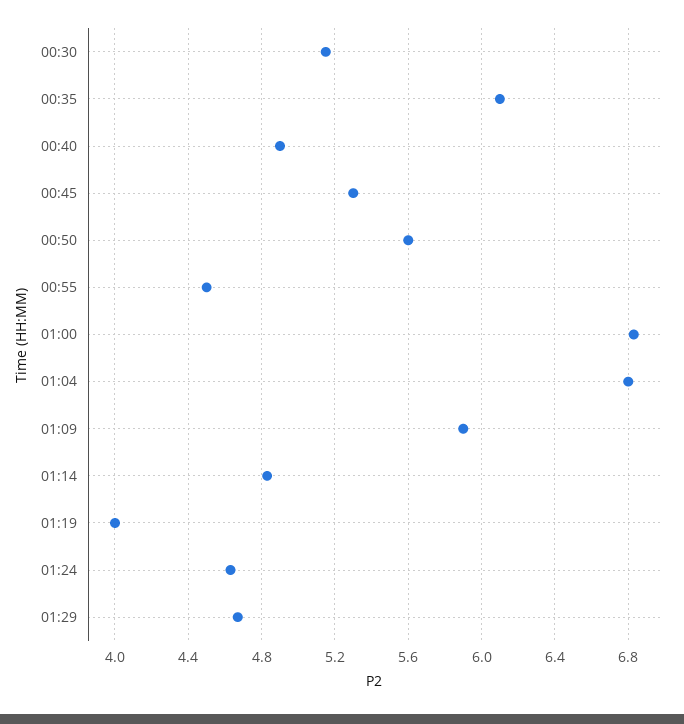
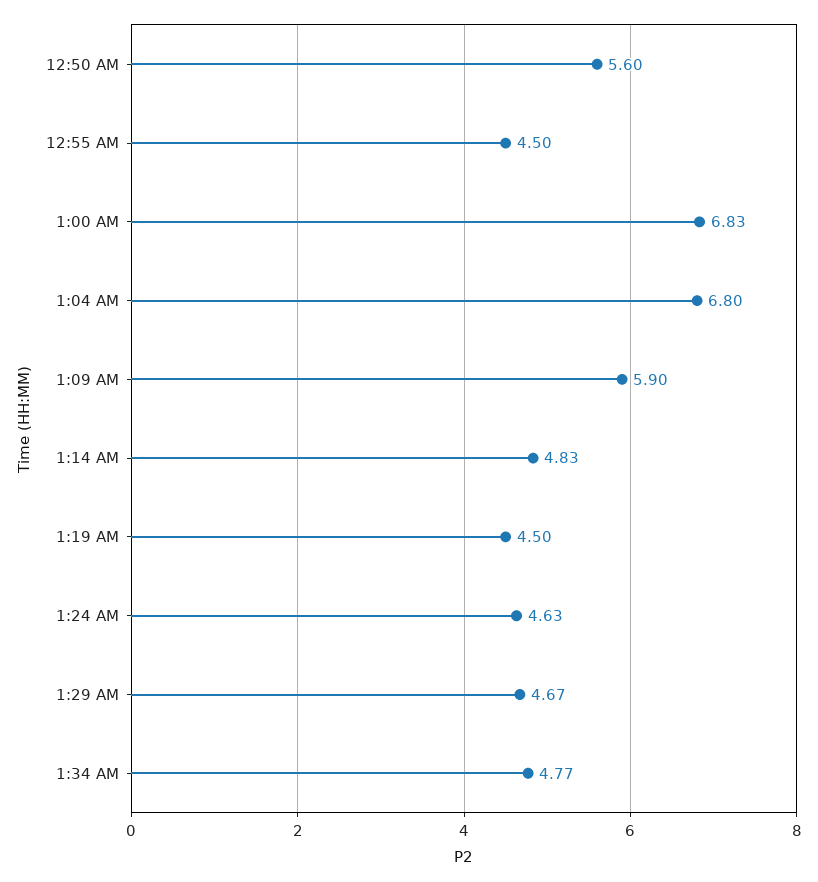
00:30: 5.15 -> none
00:35: 6.1 -> none
00:40: 4.9 -> none
00:45: 5.3 -> none
01:19: 4 -> 4.5
1:34 AM: none -> 4.77

